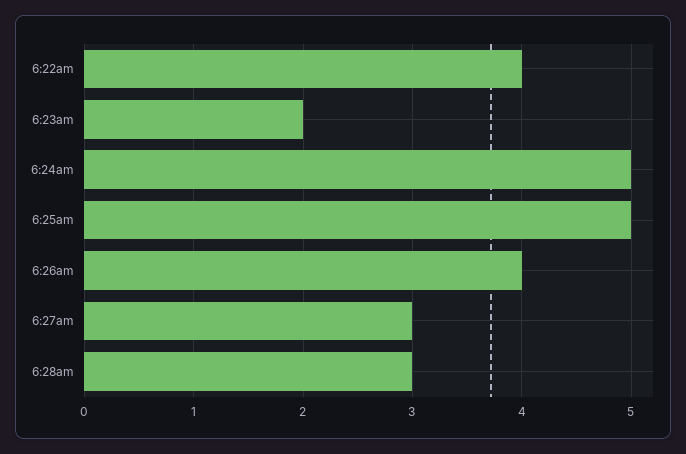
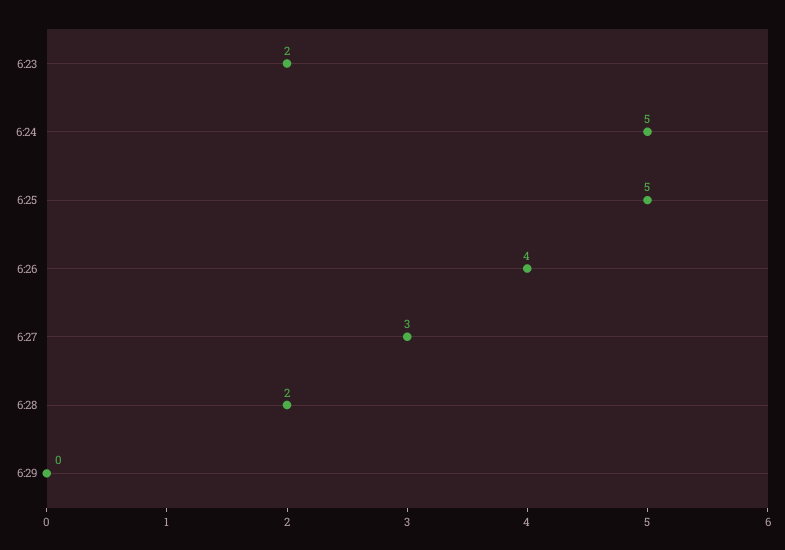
6:22am: 4 -> none
6:28am: 3 -> 2
6:29: none -> 0

